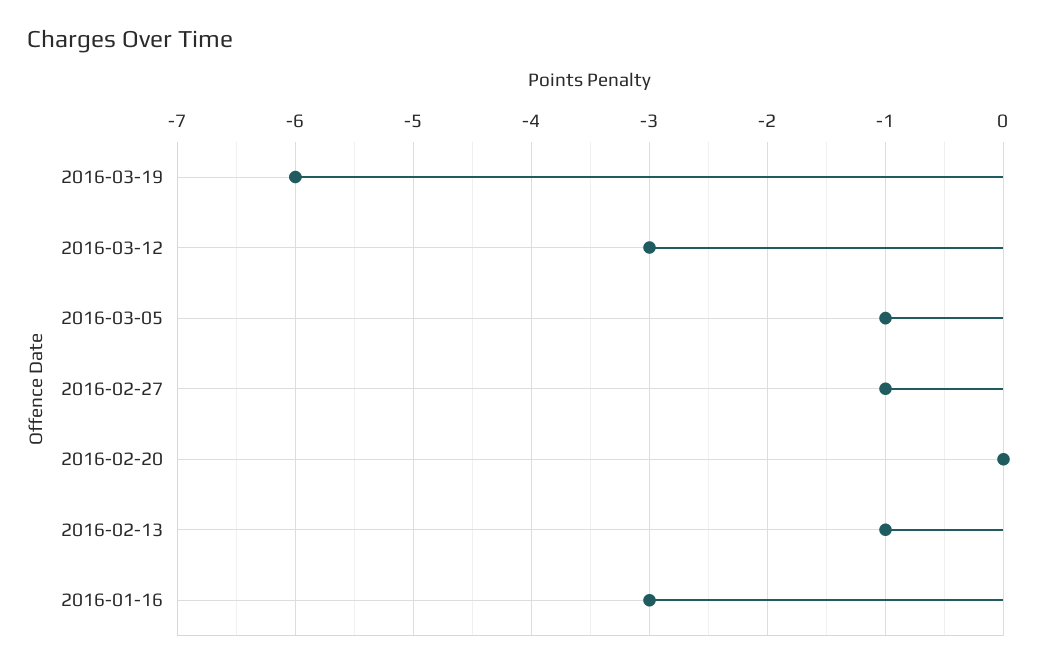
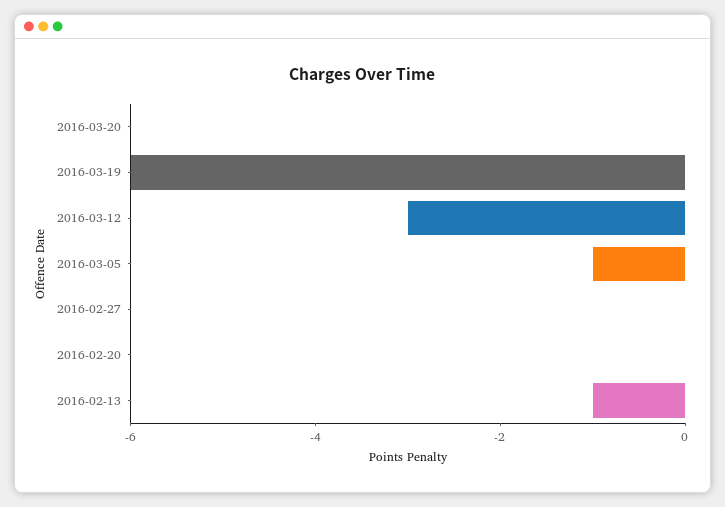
2016-02-27: -1 -> 0
2016-01-16: -3 -> none
2016-03-20: none -> 0

